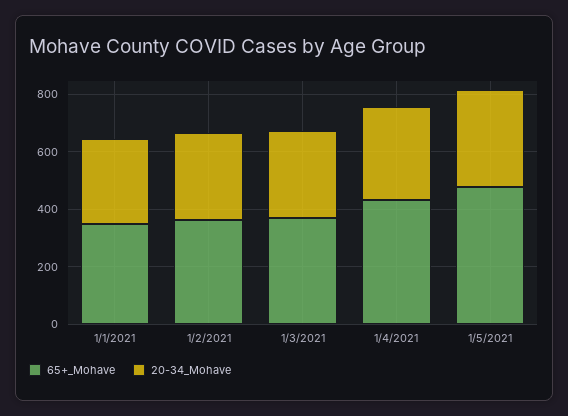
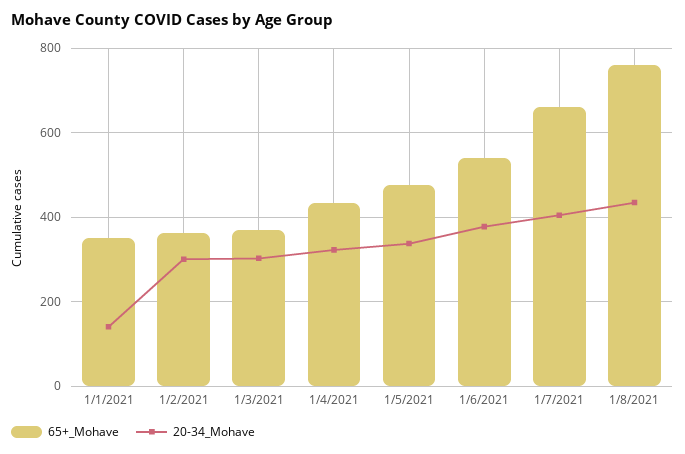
20-34_Mohave, 1/1/2021: 300 -> 140
65+_Mohave, 1/6/2021: none -> 540
20-34_Mohave, 1/6/2021: none -> 380
65+_Mohave, 1/7/2021: none -> 660
20-34_Mohave, 1/7/2021: none -> 400
65+_Mohave, 1/8/2021: none -> 760
20-34_Mohave, 1/8/2021: none -> 440

